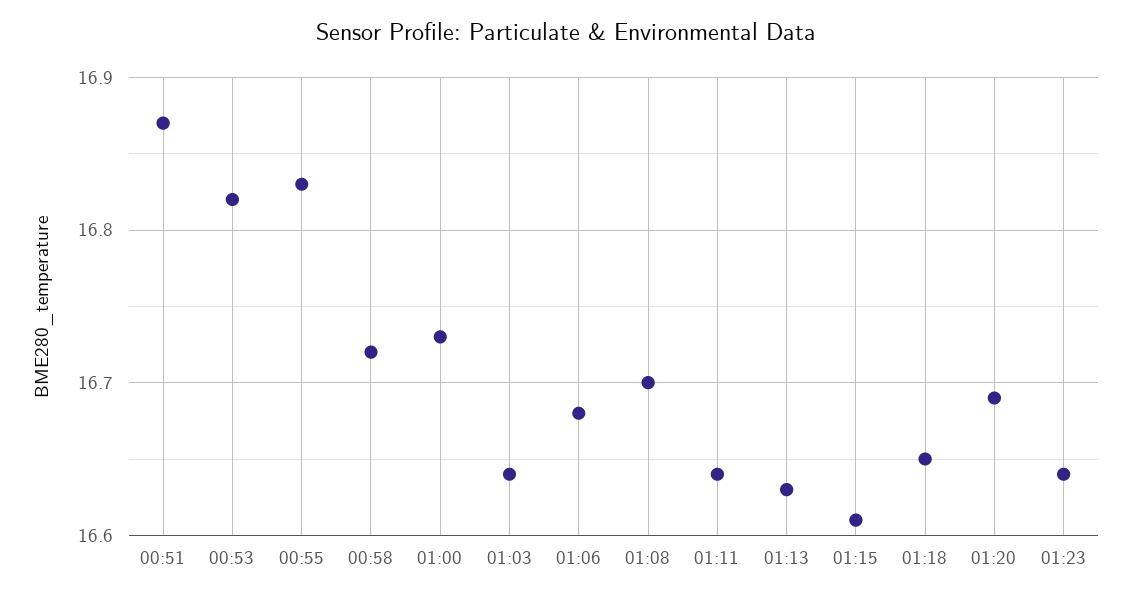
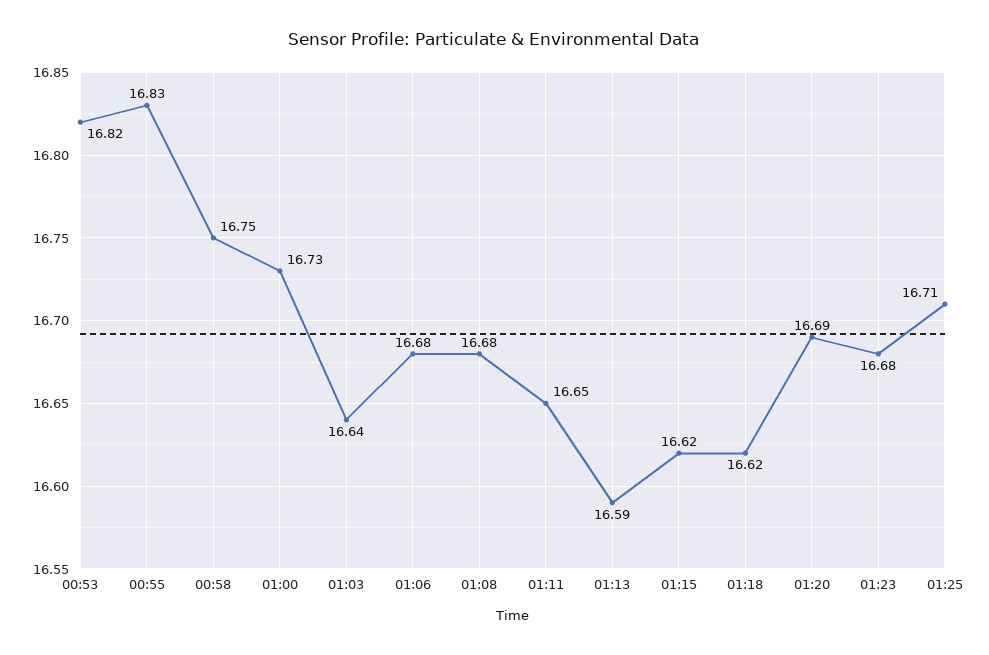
00:51: 16.87 -> none
00:58: 16.72 -> 16.75
01:08: 16.7 -> 16.68
01:11: 16.64 -> 16.65
01:13: 16.63 -> 16.59
01:15: 16.61 -> 16.62
01:18: 16.65 -> 16.62
01:23: 16.64 -> 16.68
01:25: none -> 16.71

